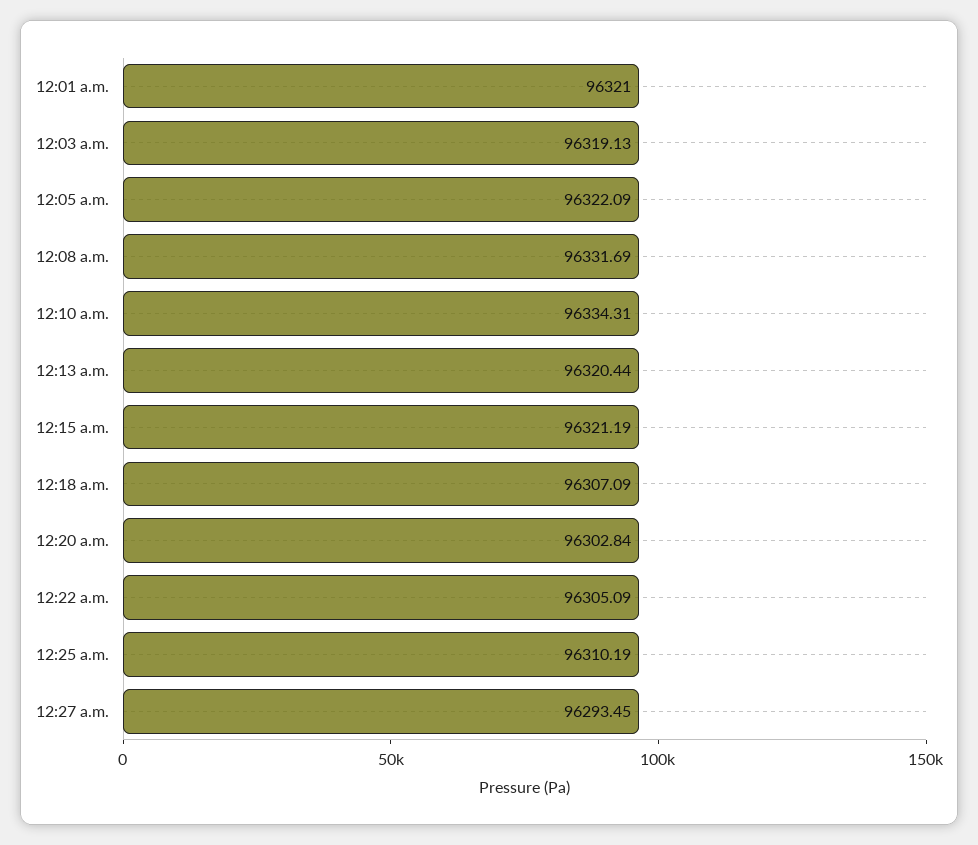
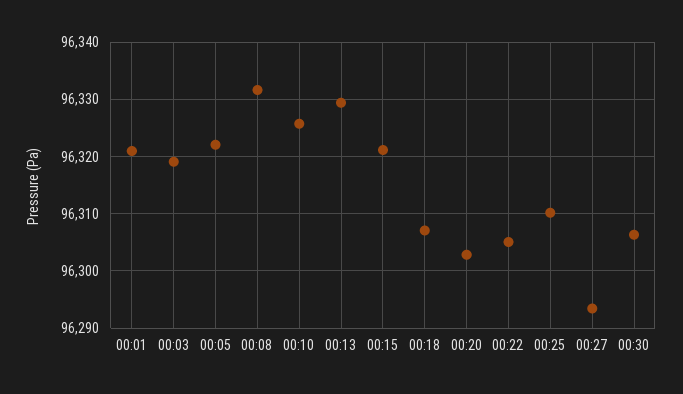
12:10 a.m.: 96334.31 -> 96326
12:13 a.m.: 96320.44 -> 96330
00:30: none -> 96306

